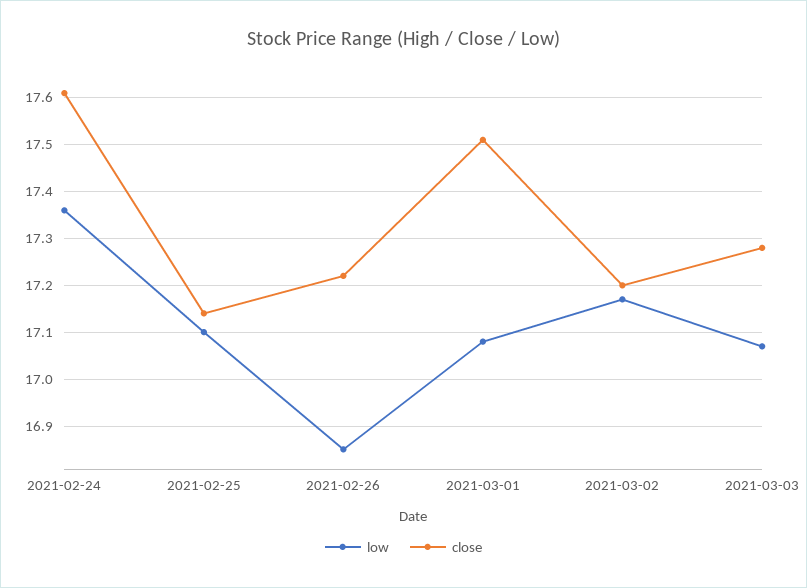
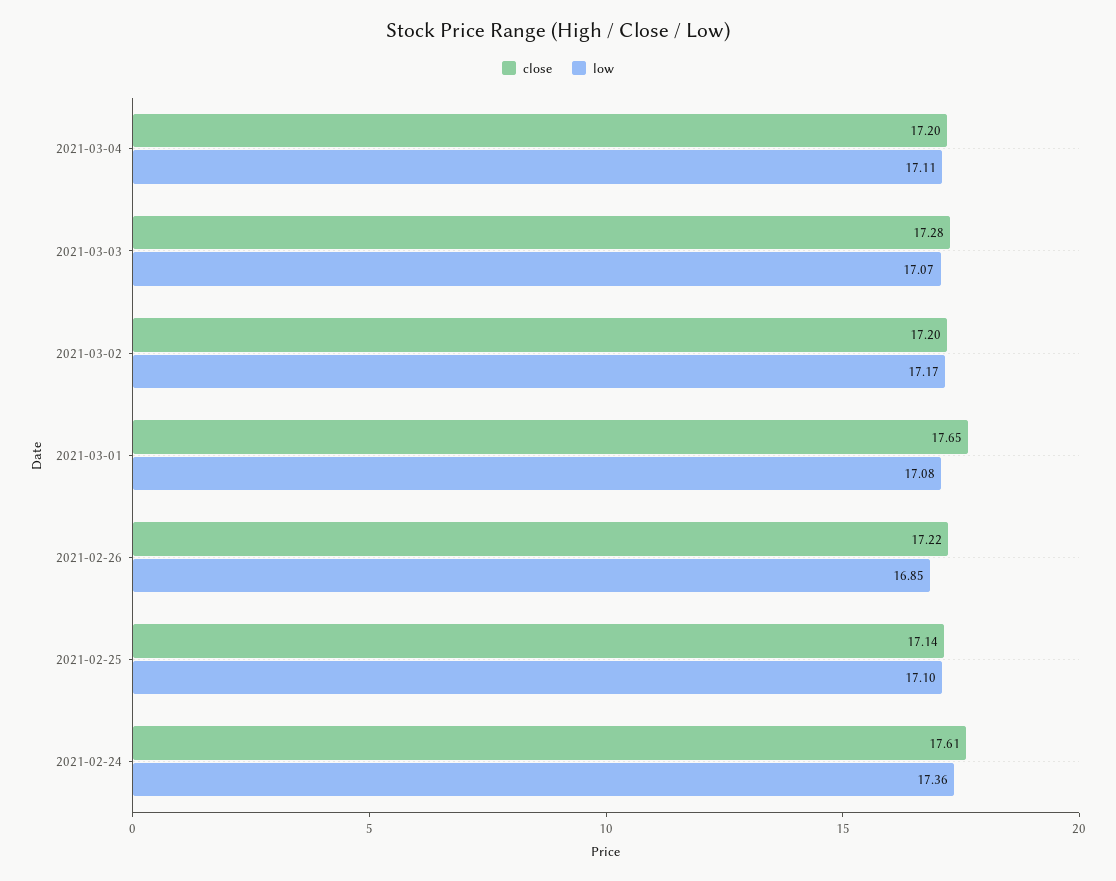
close, 2021-03-01: 17.5 -> 17.65
close, 2021-03-04: none -> 17.2
low, 2021-03-04: none -> 17.11

